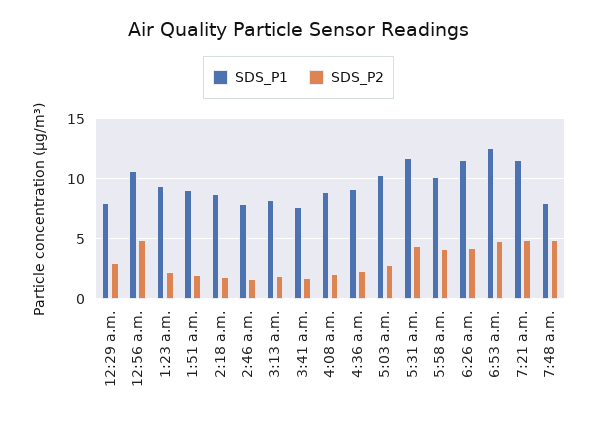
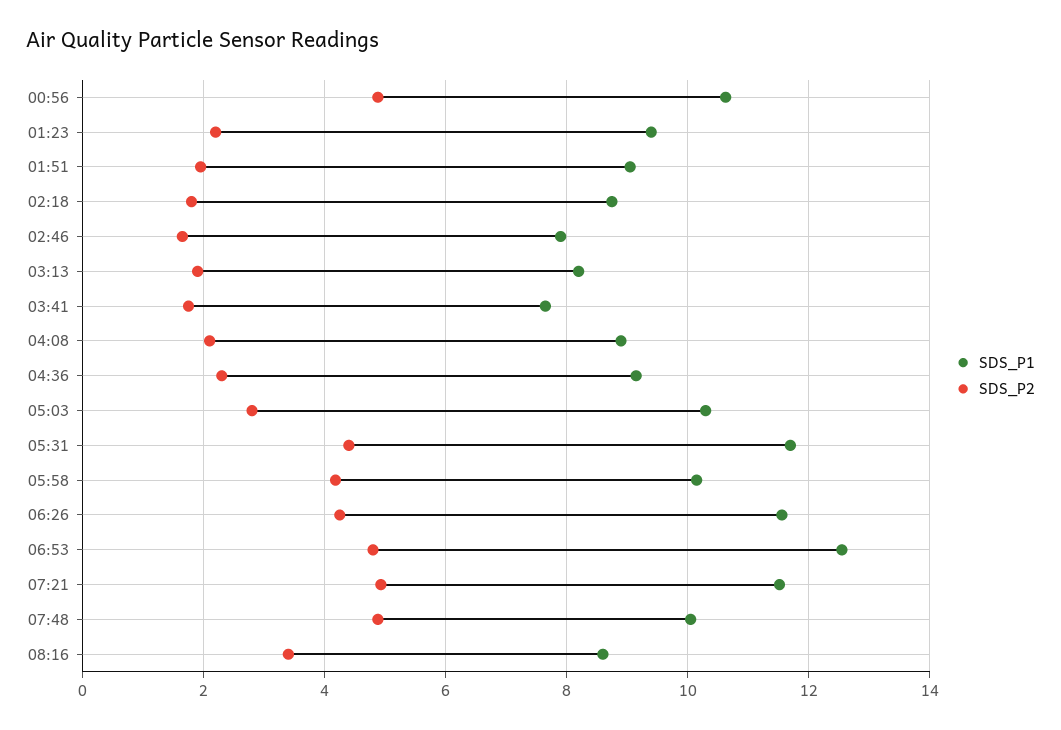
SDS_P1, 12:29 a.m.: 8 -> none
SDS_P2, 12:29 a.m.: 3 -> none
SDS_P1, 7:48 a.m.: 8 -> 10
SDS_P1, 08:16: none -> 8.6
SDS_P2, 08:16: none -> 3.4

